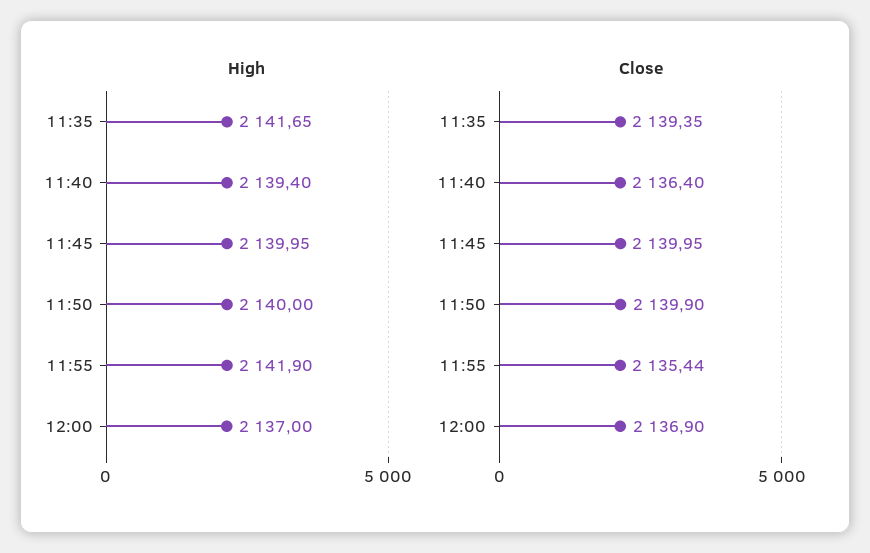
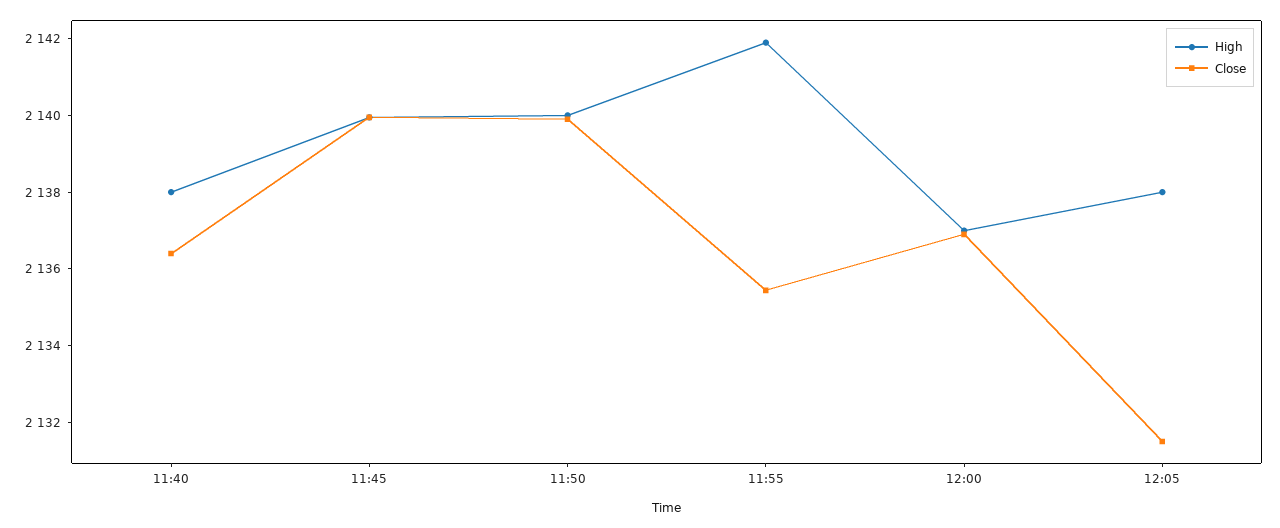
High, 11:35: 2141.65 -> none
High, 11:40: 2139.4 -> 2138
Close, 11:35: 2139.35 -> none
High, 12:05: none -> 2138
Close, 12:05: none -> 2131.5

